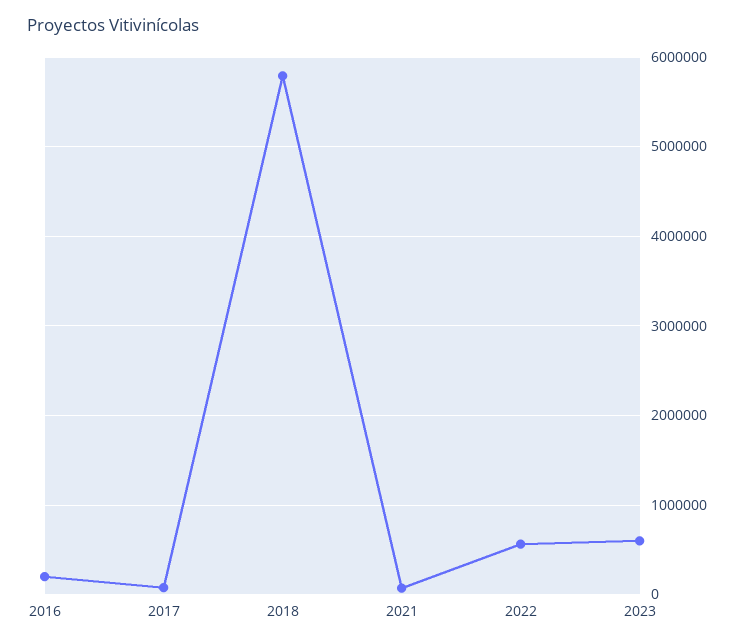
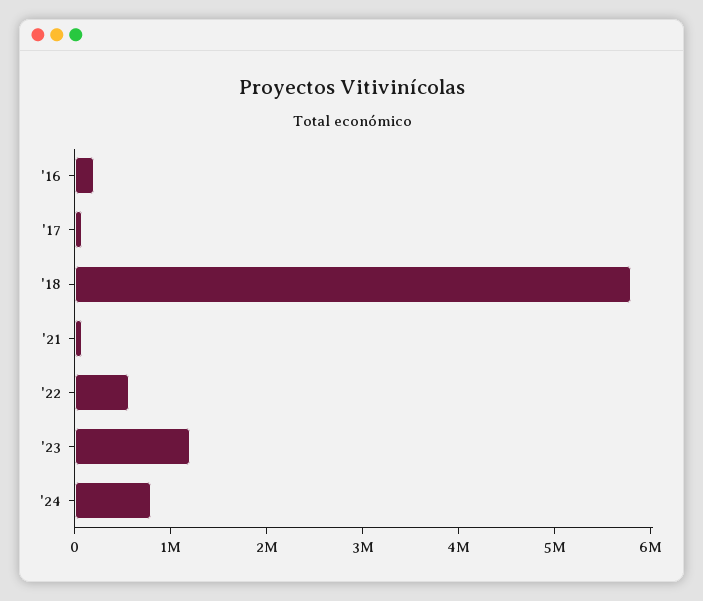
2023: 600000 -> 1200000
'24: none -> 800000

